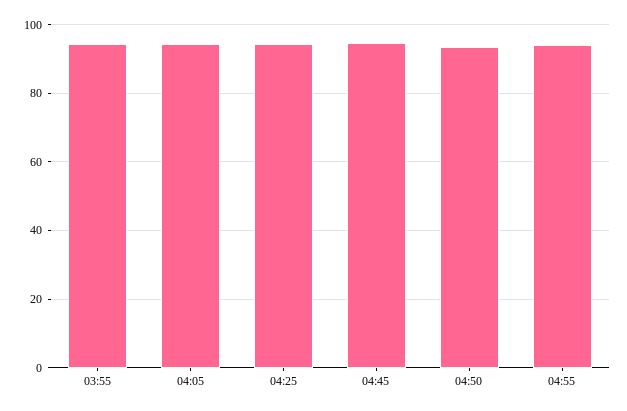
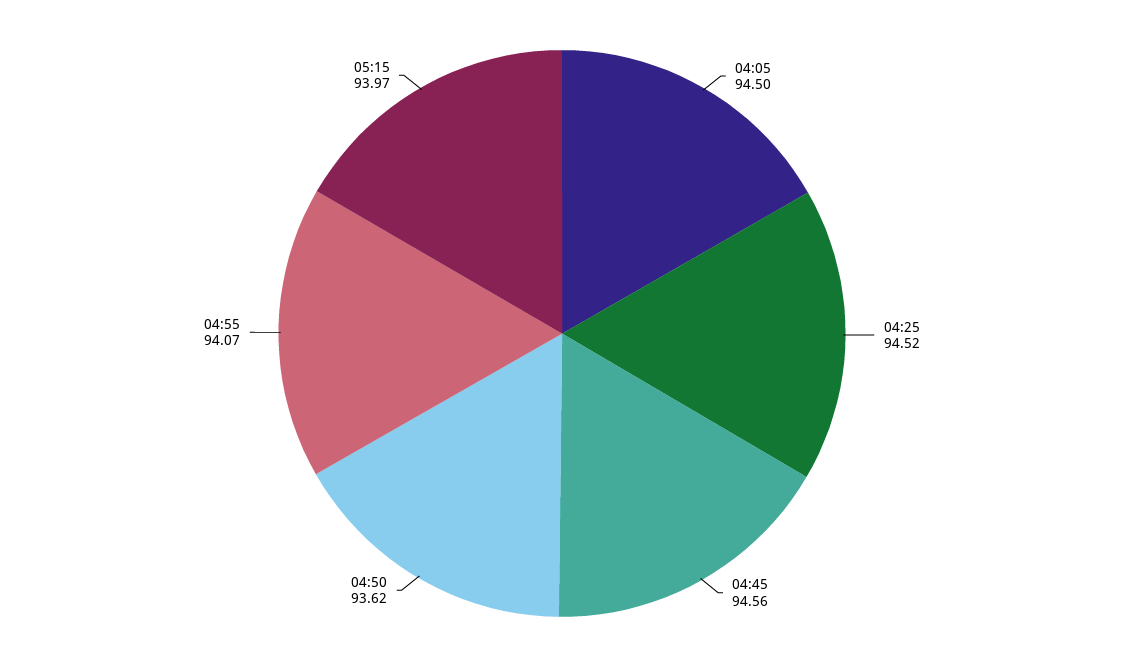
03:55: 94 -> none
05:15: none -> 93.97

